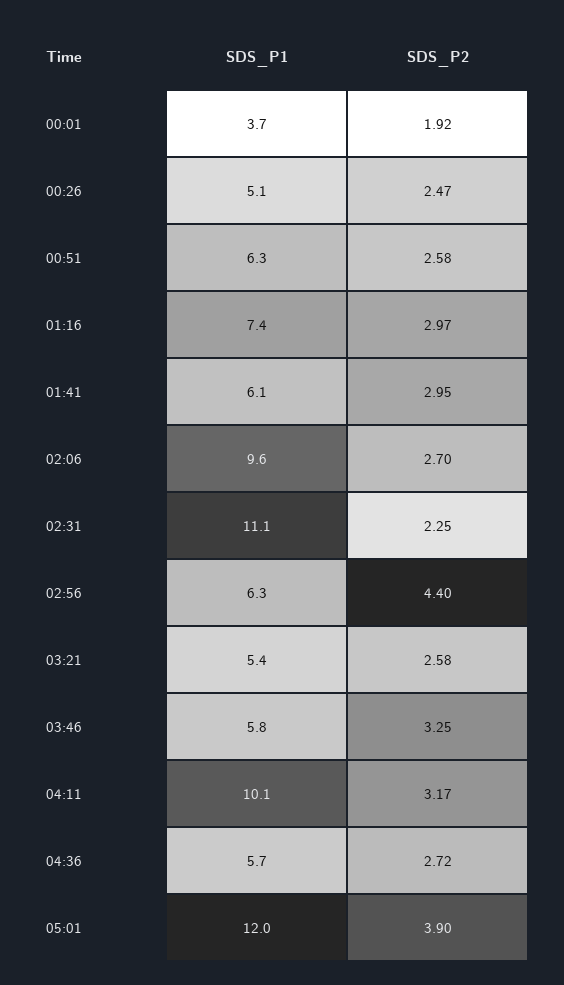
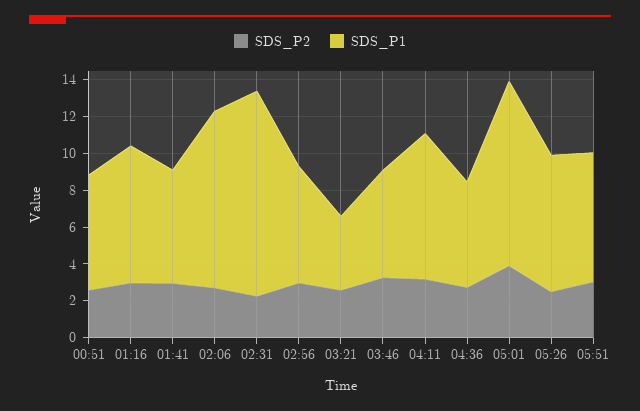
SDS_P1, 00:01: 3.7 -> none
SDS_P2, 00:01: 1.92 -> none
SDS_P1, 00:26: 5.1 -> none
SDS_P2, 00:26: 2.47 -> none
SDS_P2, 02:56: 4.4 -> 3
SDS_P1, 03:21: 5.4 -> 4
SDS_P1, 04:11: 10.1 -> 8
SDS_P1, 05:01: 12 -> 10
SDS_P2, 05:26: none -> 2.5
SDS_P1, 05:26: none -> 7.5
SDS_P2, 05:51: none -> 3
SDS_P1, 05:51: none -> 7

